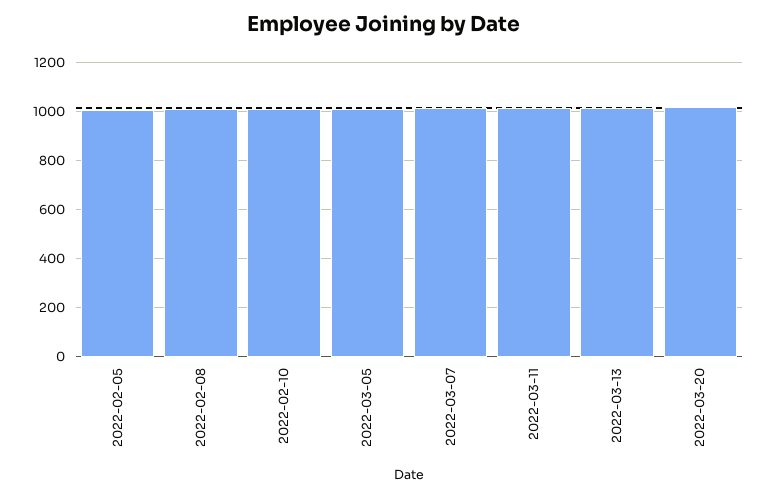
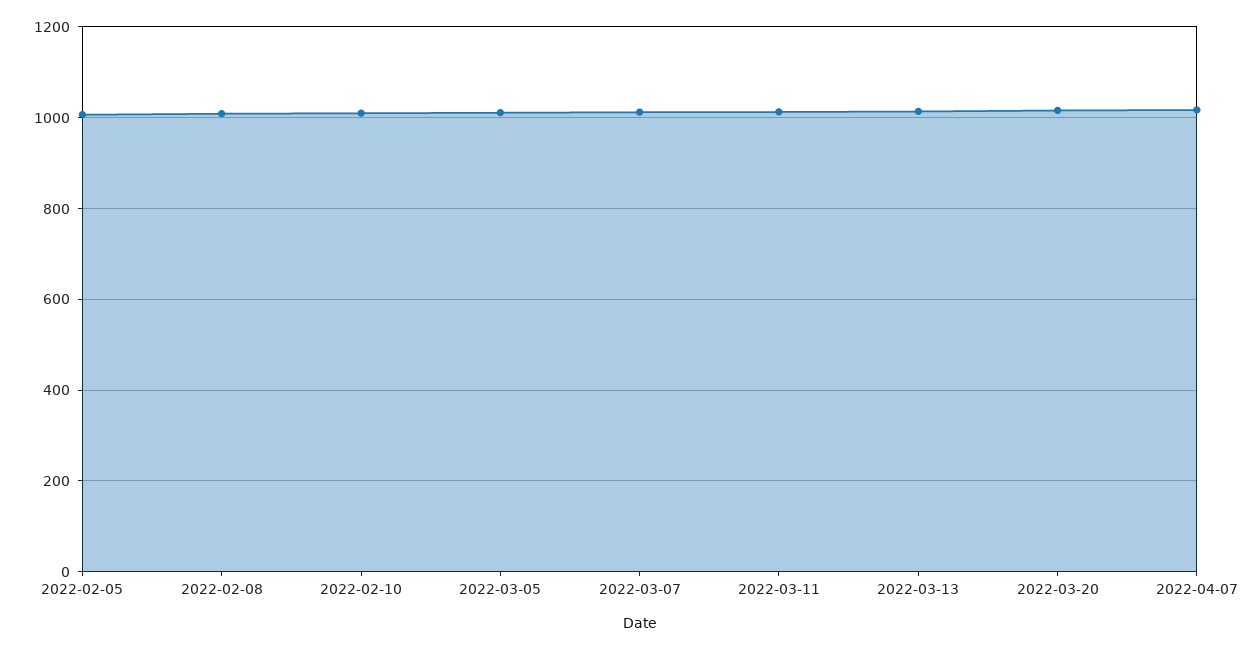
2022-04-07: none -> 1020

